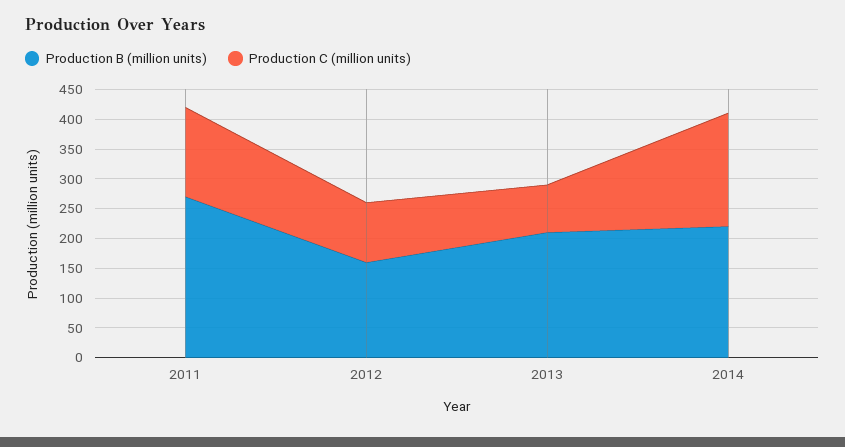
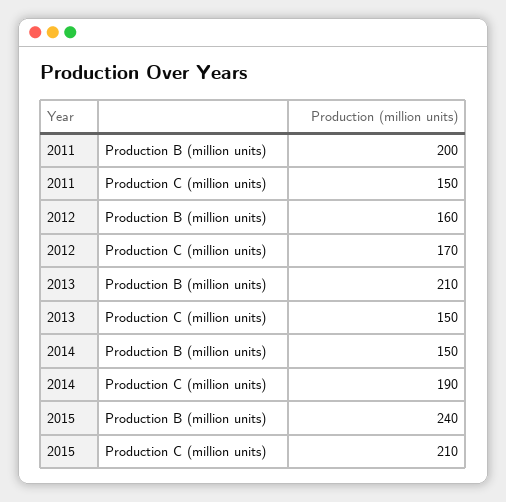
Production B (million units), 2011: 275 -> 200
Production C (million units), 2012: 100 -> 170
Production C (million units), 2013: 75 -> 150
Production B (million units), 2014: 225 -> 150
Production B (million units), 2015: none -> 240
Production C (million units), 2015: none -> 210

